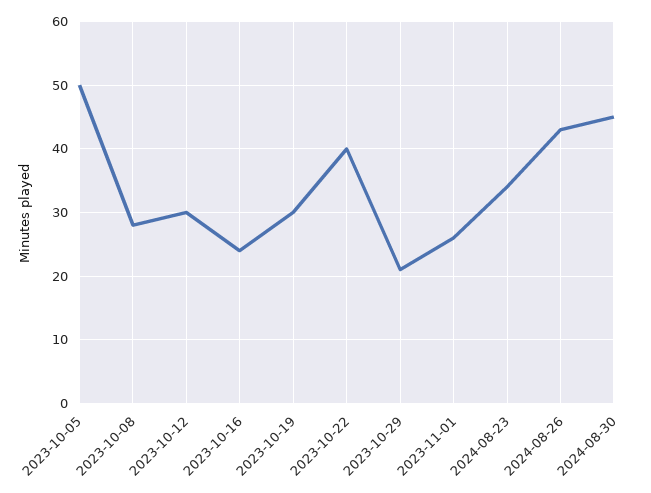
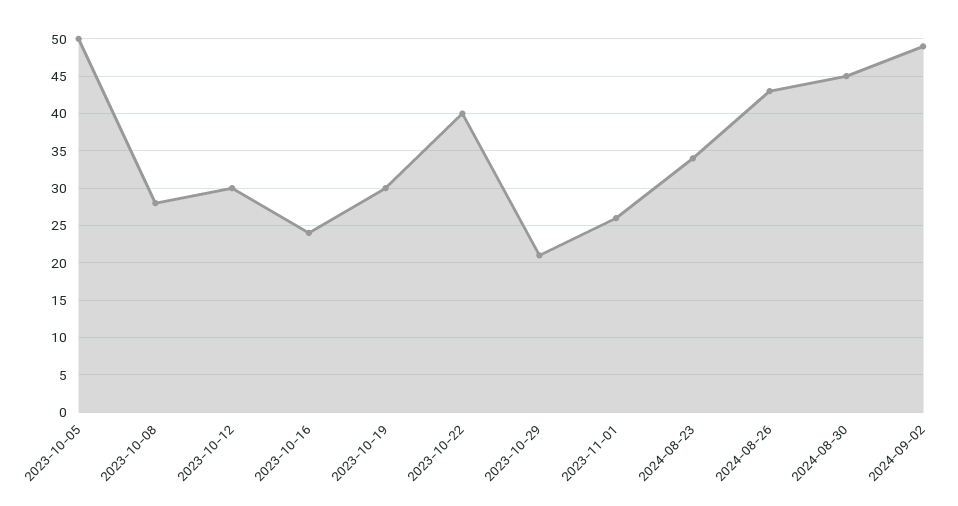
2024-09-02: none -> 49

